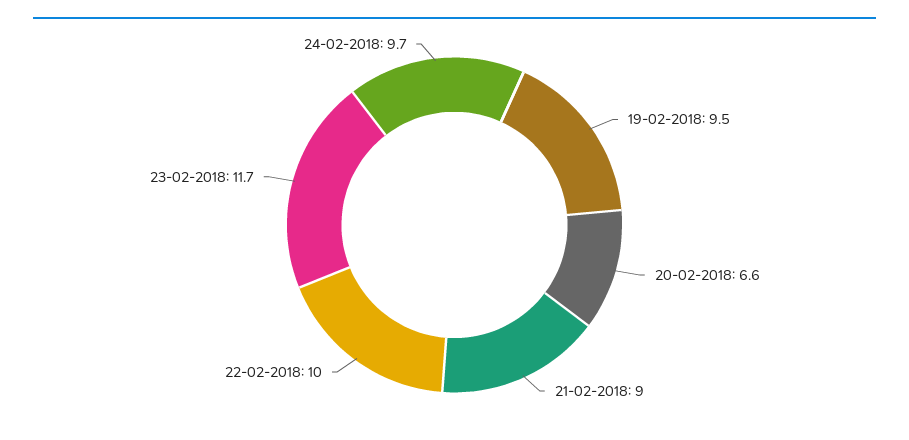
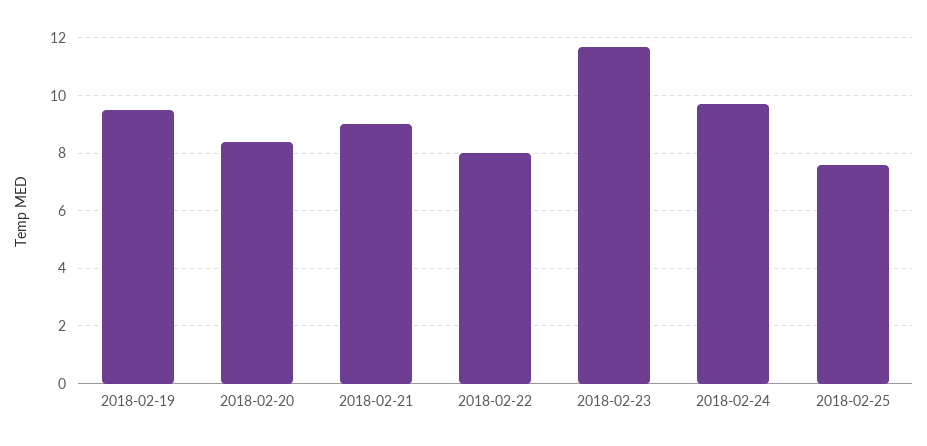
20-02-2018: 6.6 -> 8.5
22-02-2018: 10 -> 8
2018-02-25: none -> 7.5

